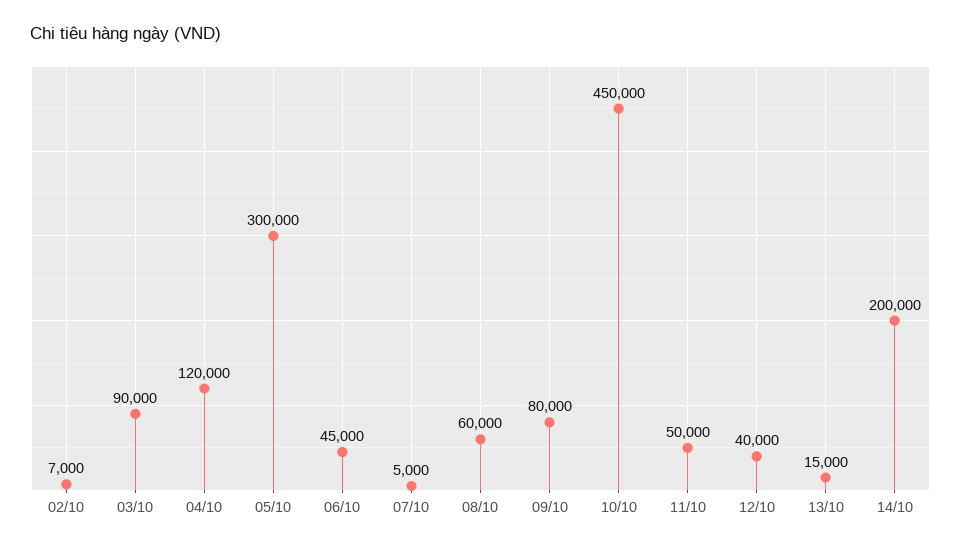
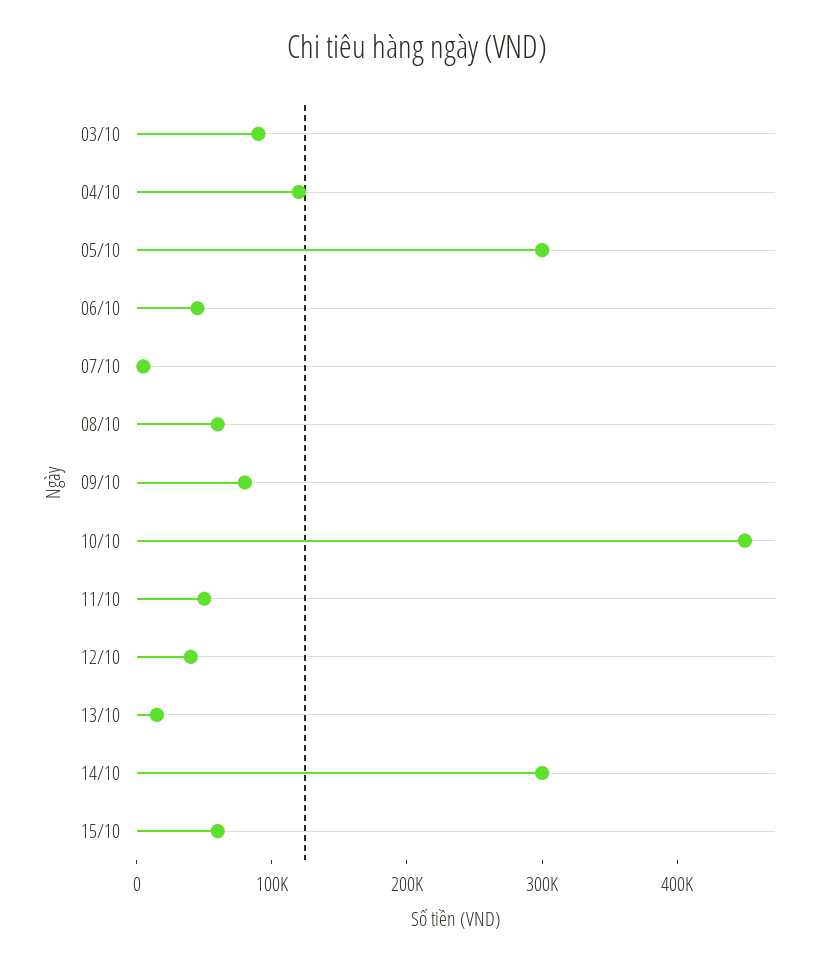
02/10: 7000 -> none
14/10: 200000 -> 300000
15/10: none -> 60000

